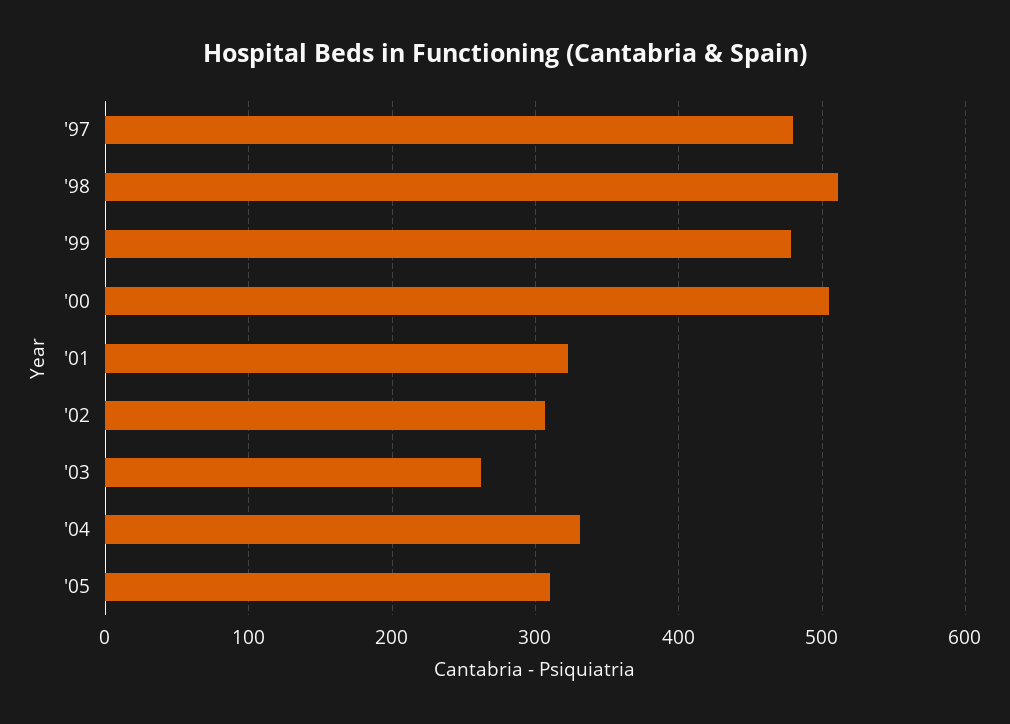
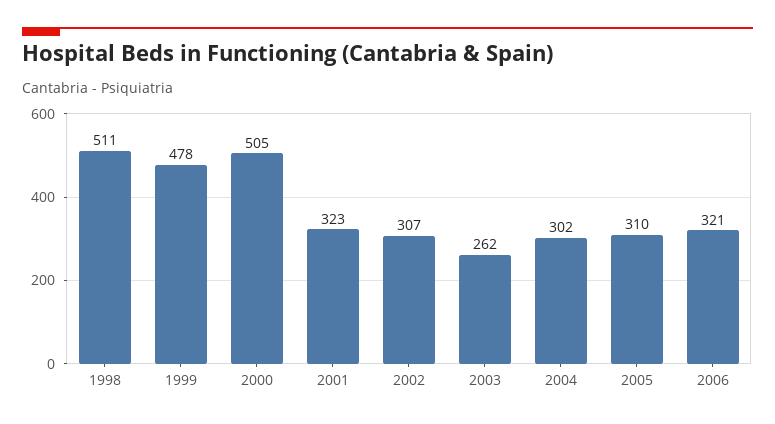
'97: 480 -> none
'04: 330 -> 302
2006: none -> 321

